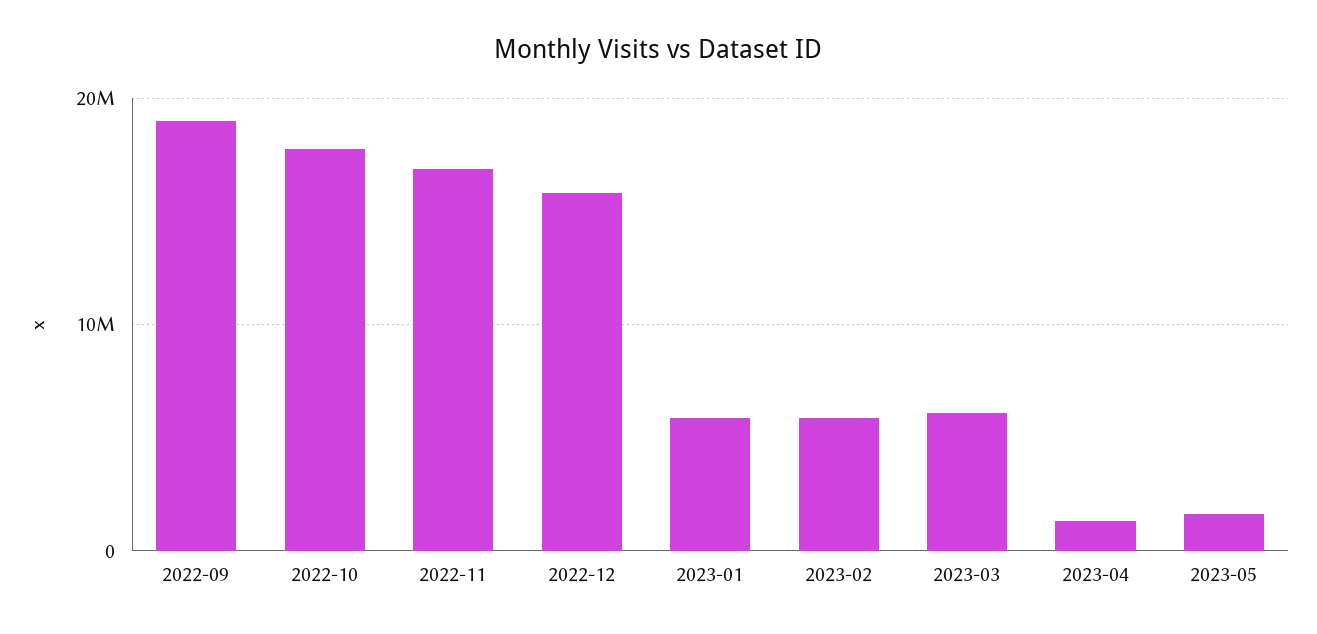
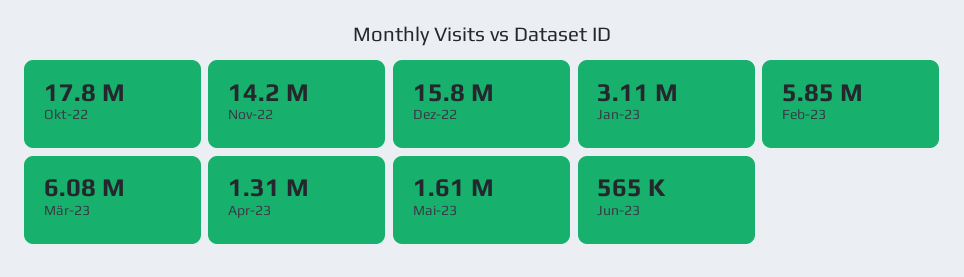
2022-09: 19000000 -> none
2022-11: 17000000 -> 14200000
2023-01: 6000000 -> 3110000
Jun-23: none -> 565000

